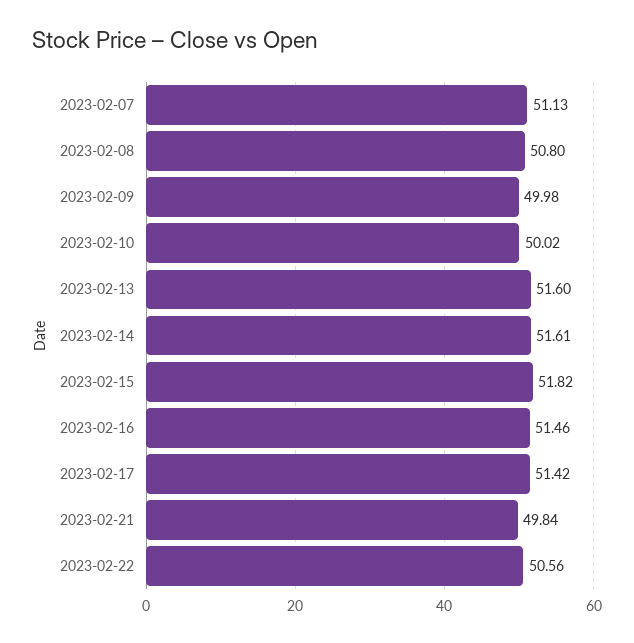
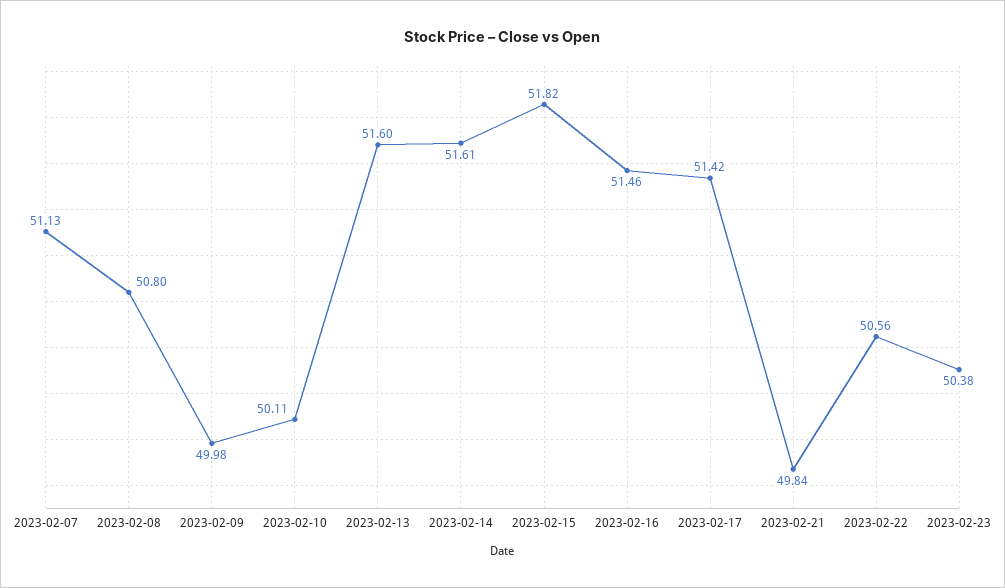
2023-02-10: 50.02 -> 50.11
2023-02-23: none -> 50.38

